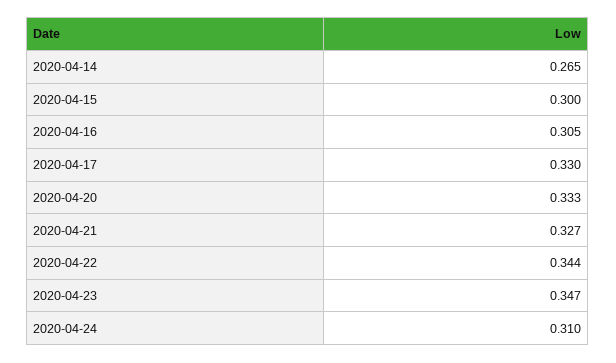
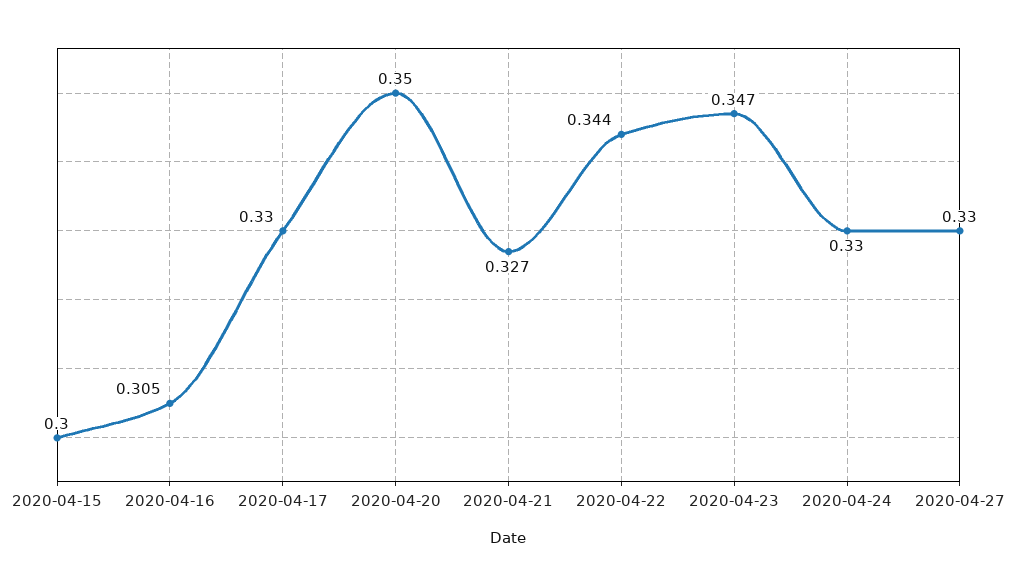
2020-04-14: 0.265 -> none
2020-04-20: 0.333 -> 0.35
2020-04-24: 0.31 -> 0.33
2020-04-27: none -> 0.33

